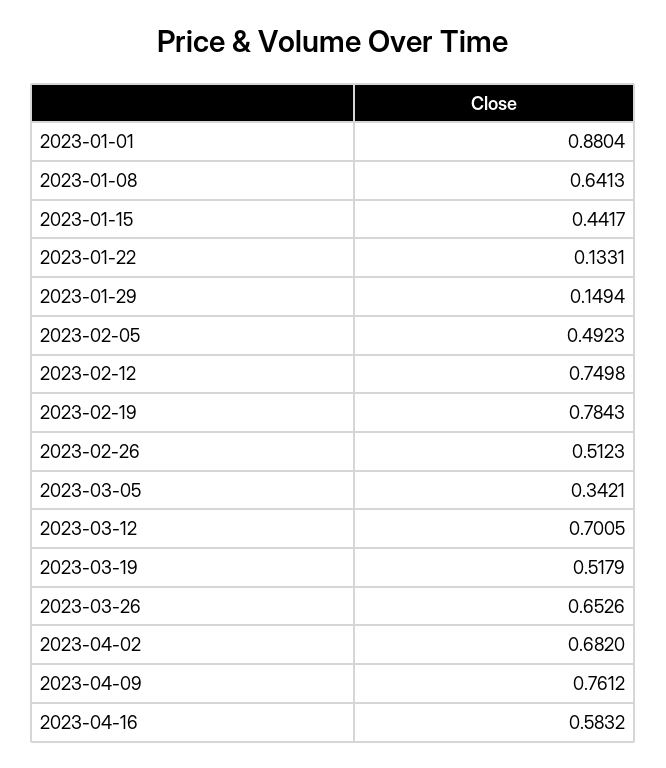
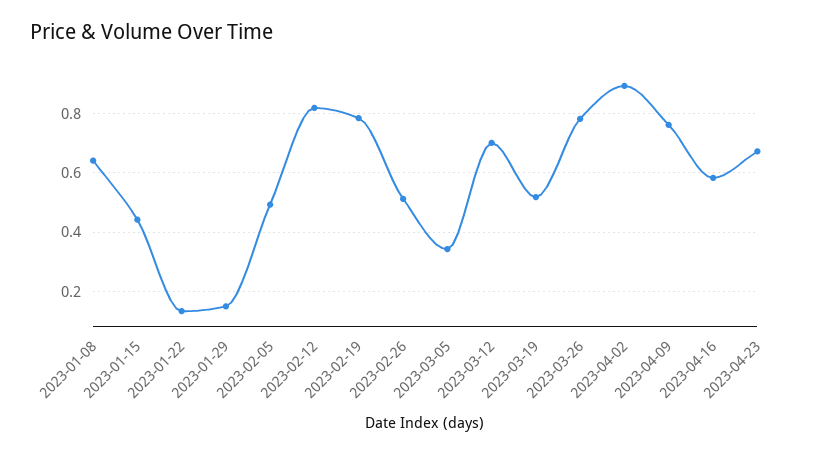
2023-01-01: 0.8804 -> none
2023-02-12: 0.7498 -> 0.825
2023-03-26: 0.6526 -> 0.775
2023-04-02: 0.682 -> 0.9
2023-04-23: none -> 0.675

